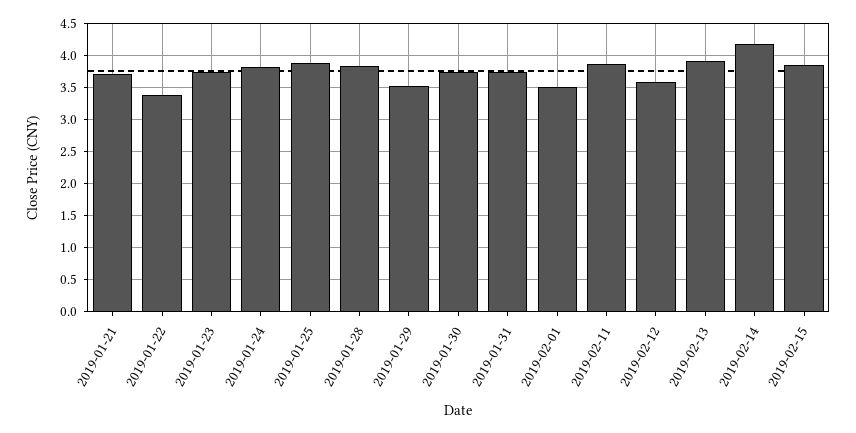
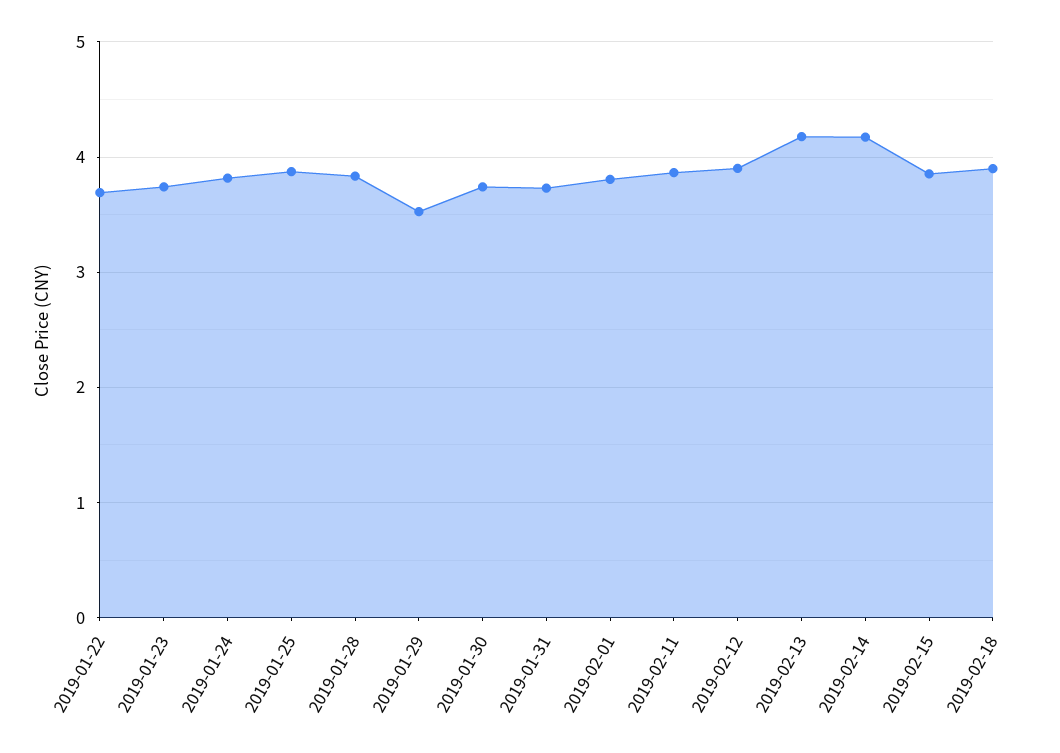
2019-01-21: 3.7 -> none
2019-01-22: 3.4 -> 3.7
2019-02-01: 3.5 -> 3.8
2019-02-12: 3.6 -> 3.9
2019-02-13: 3.9 -> 4.2
2019-02-18: none -> 3.9

